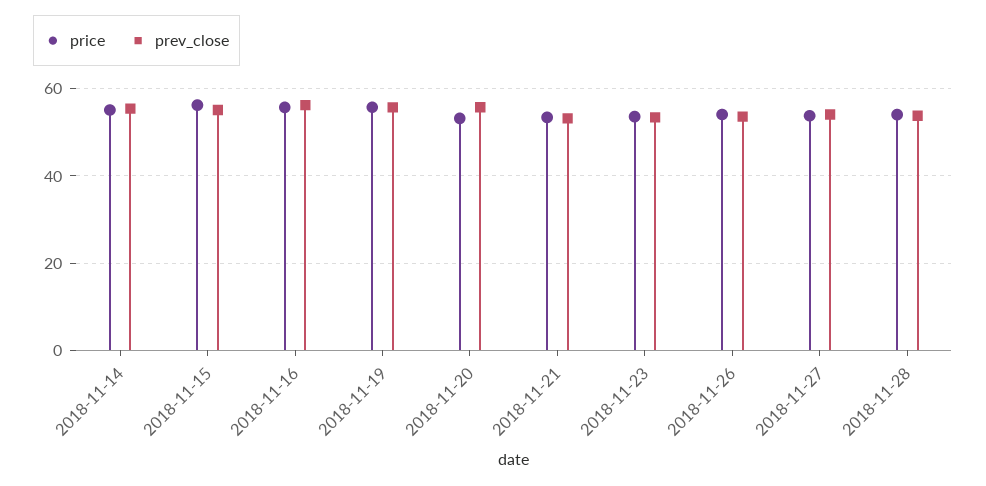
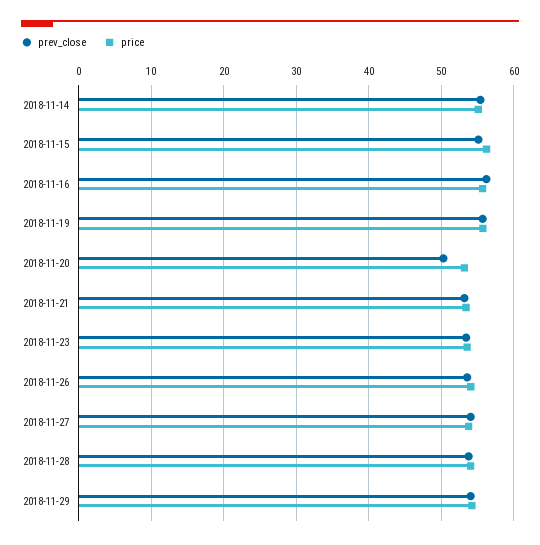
prev_close, 2018-11-20: 56 -> 50
prev_close, 2018-11-29: none -> 54
price, 2018-11-29: none -> 54

